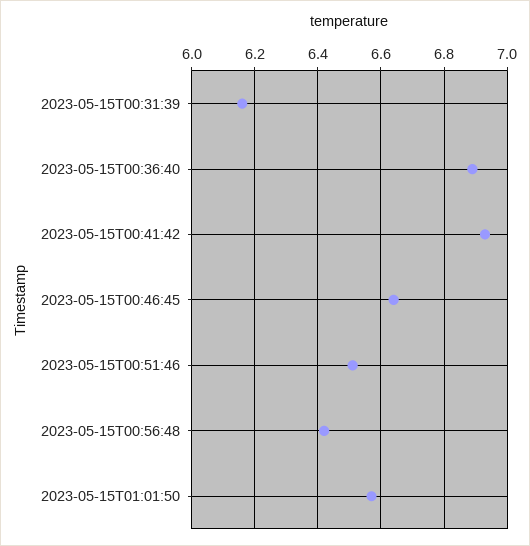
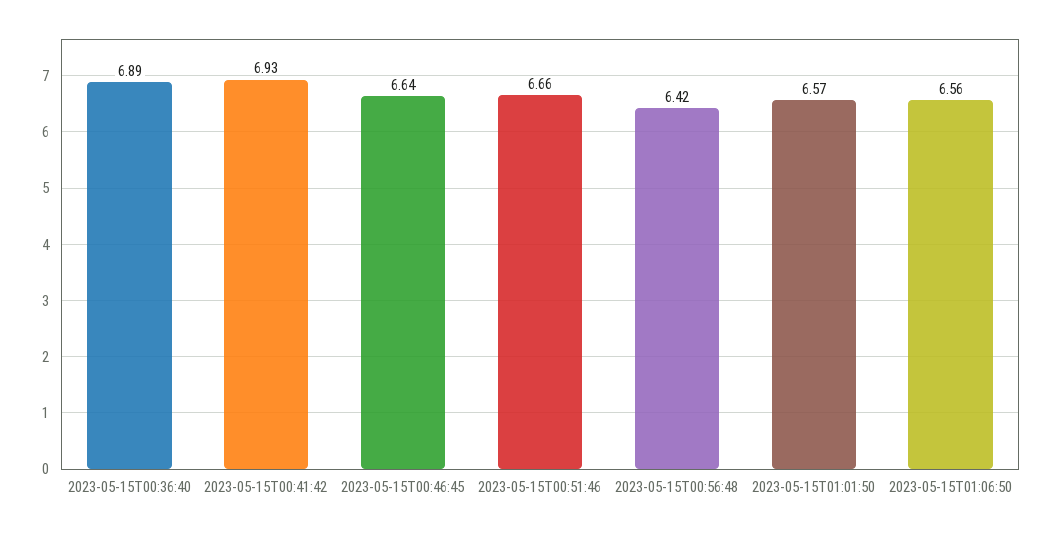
2023-05-15T00:31:39: 6.15 -> none
2023-05-15T00:51:46: 6.5 -> 6.66
2023-05-15T01:06:50: none -> 6.56

